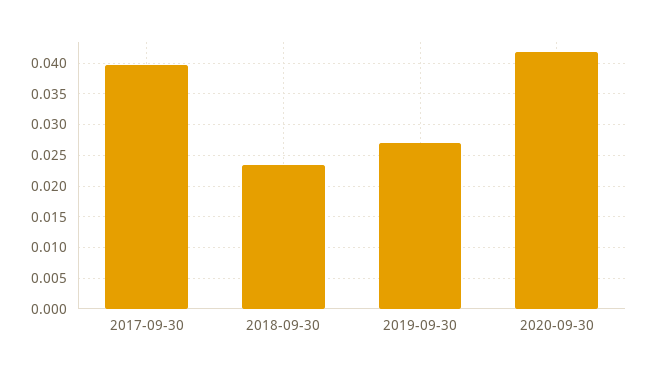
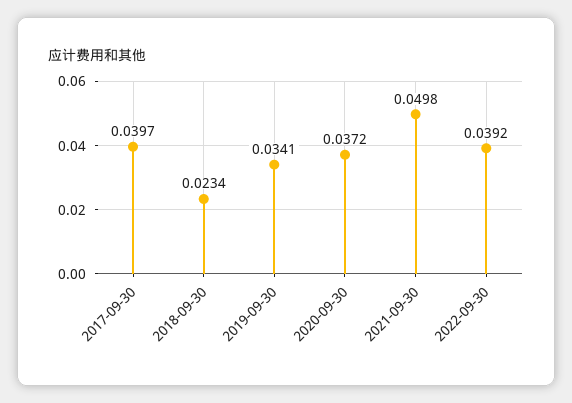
2019-09-30: 0.027 -> 0.0341
2020-09-30: 0.042 -> 0.0372
2021-09-30: none -> 0.0498
2022-09-30: none -> 0.0392

